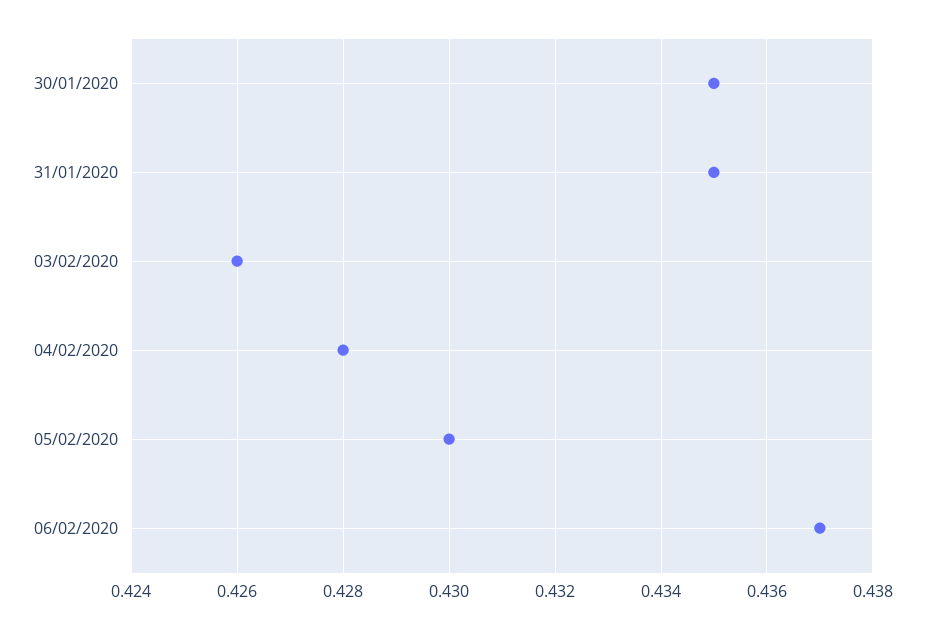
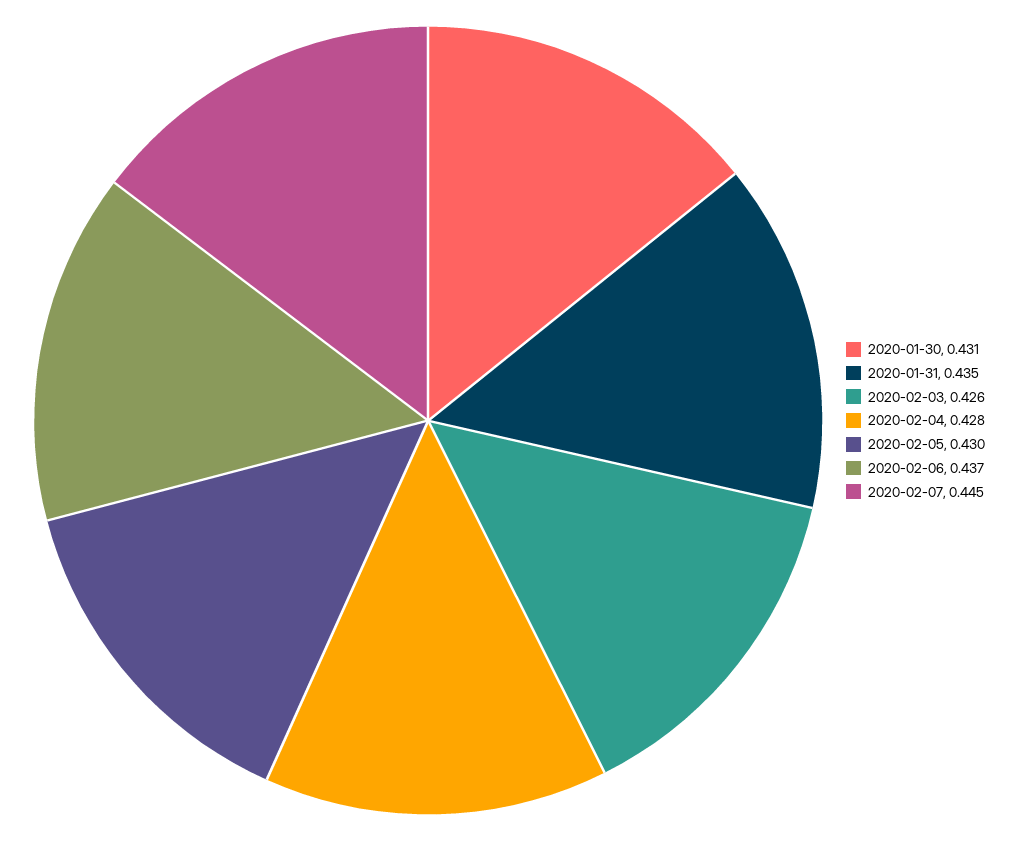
30/01/2020: 0.435 -> 0.431
2020-02-07: none -> 0.445

